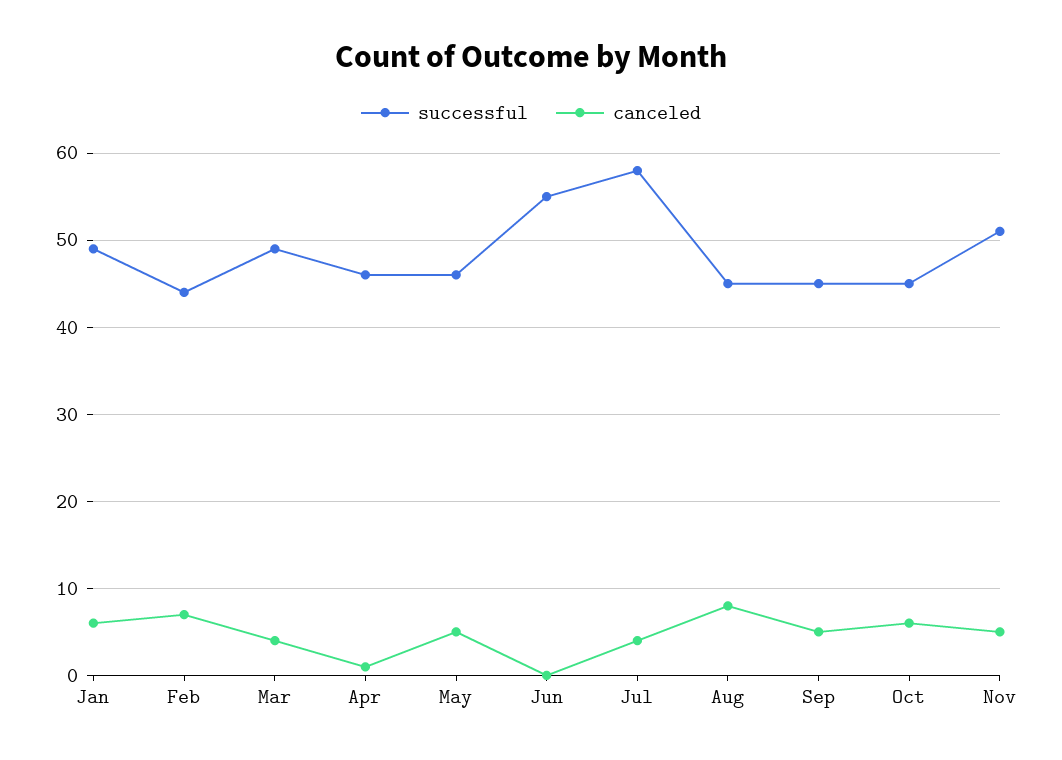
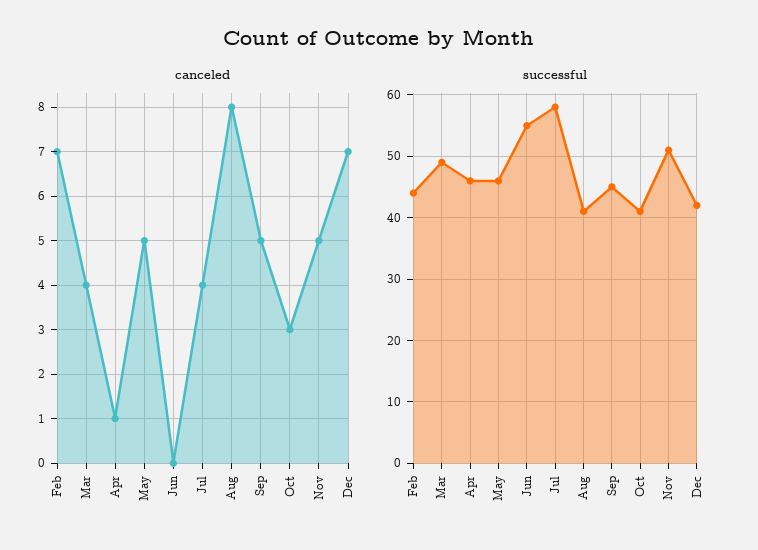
successful, Jan: 49 -> none
canceled, Jan: 6 -> none
successful, Aug: 45 -> 41
successful, Oct: 45 -> 41
canceled, Oct: 6 -> 3
canceled, Dec: none -> 7
successful, Dec: none -> 42

